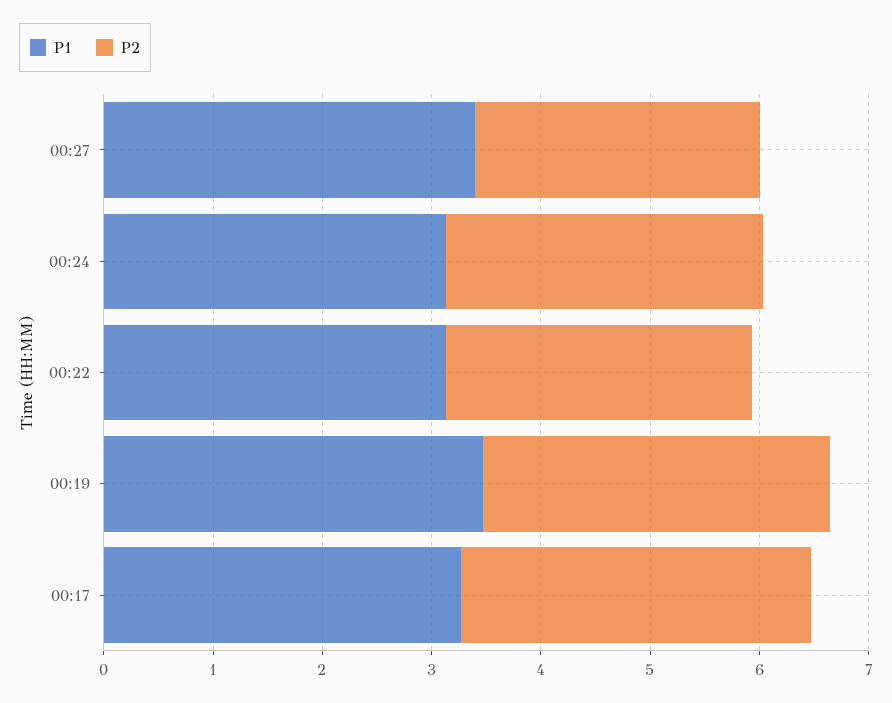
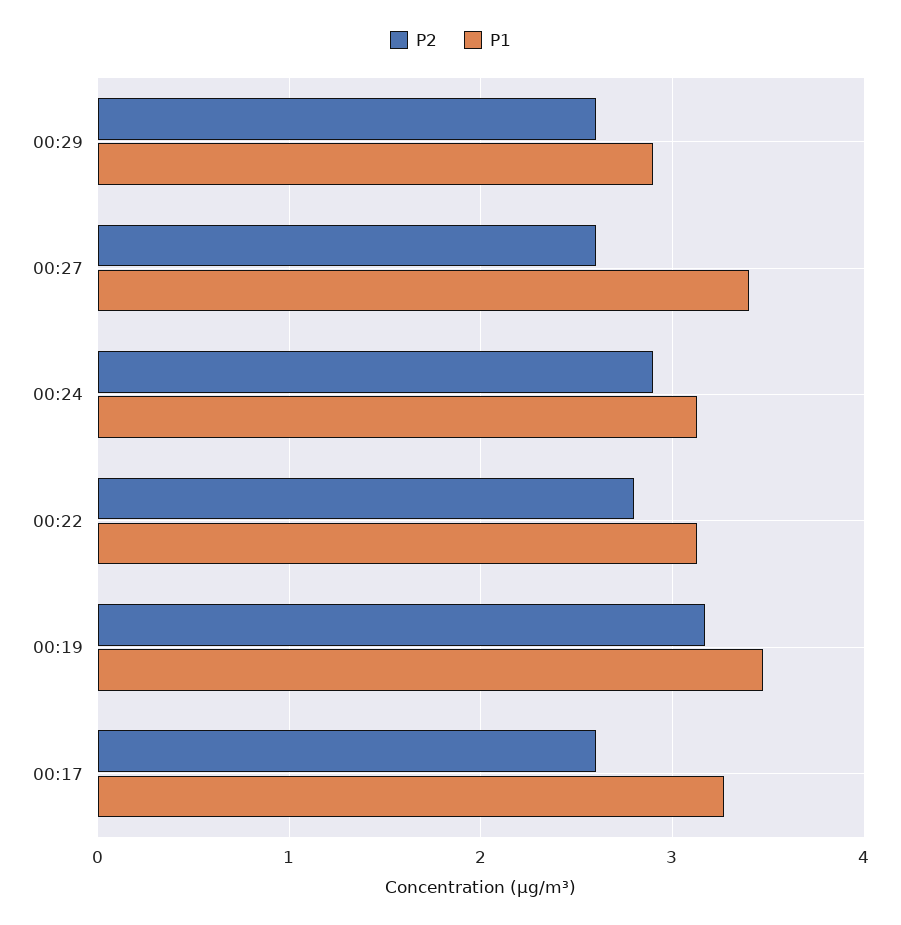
P2, 00:17: 3.2 -> 2.6
P2, 00:29: none -> 2.6
P1, 00:29: none -> 2.9

